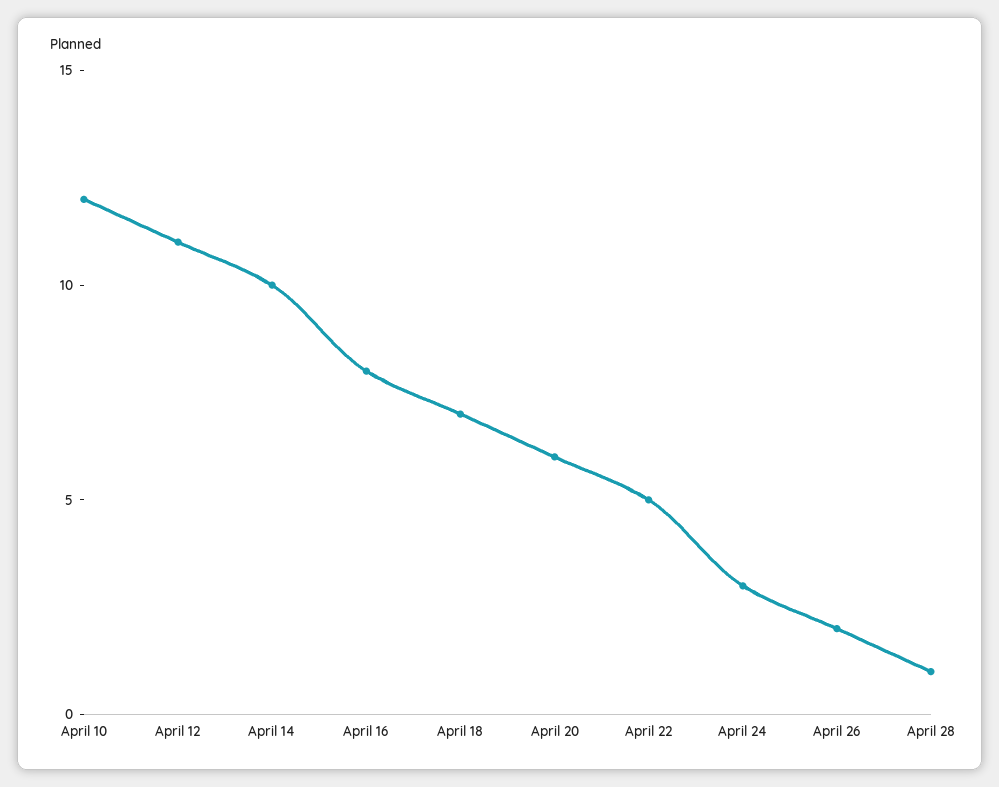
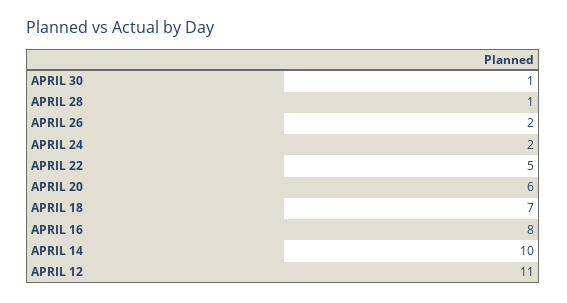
April 10: 12 -> none
April 24: 3 -> 2
APRIL 30: none -> 1

